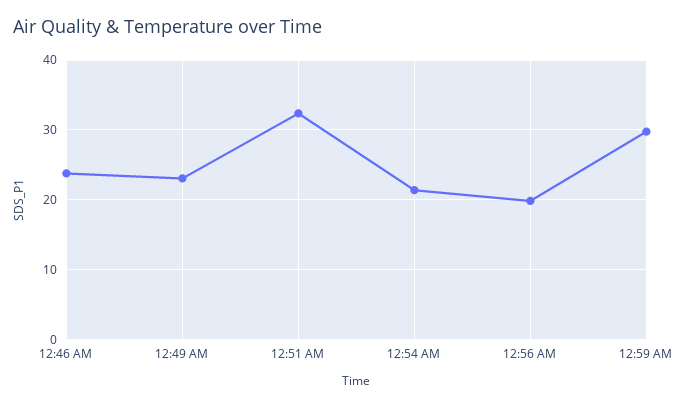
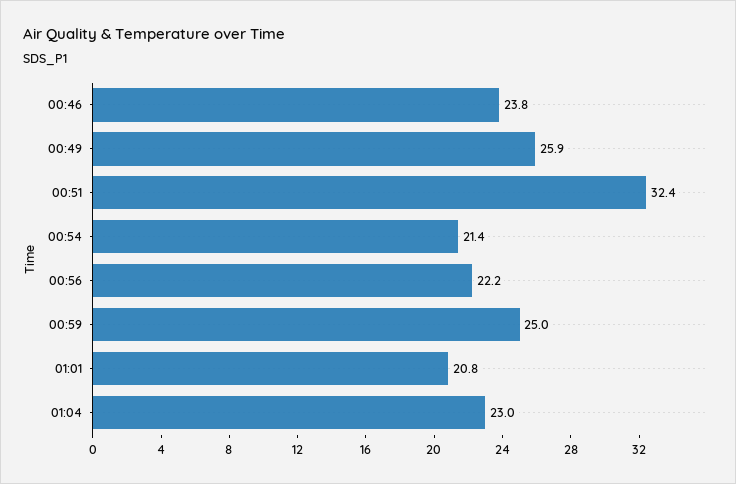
12:49 AM: 23 -> 25.9
12:56 AM: 20 -> 22.2
12:59 AM: 30 -> 25
01:01: none -> 20.8
01:04: none -> 23

